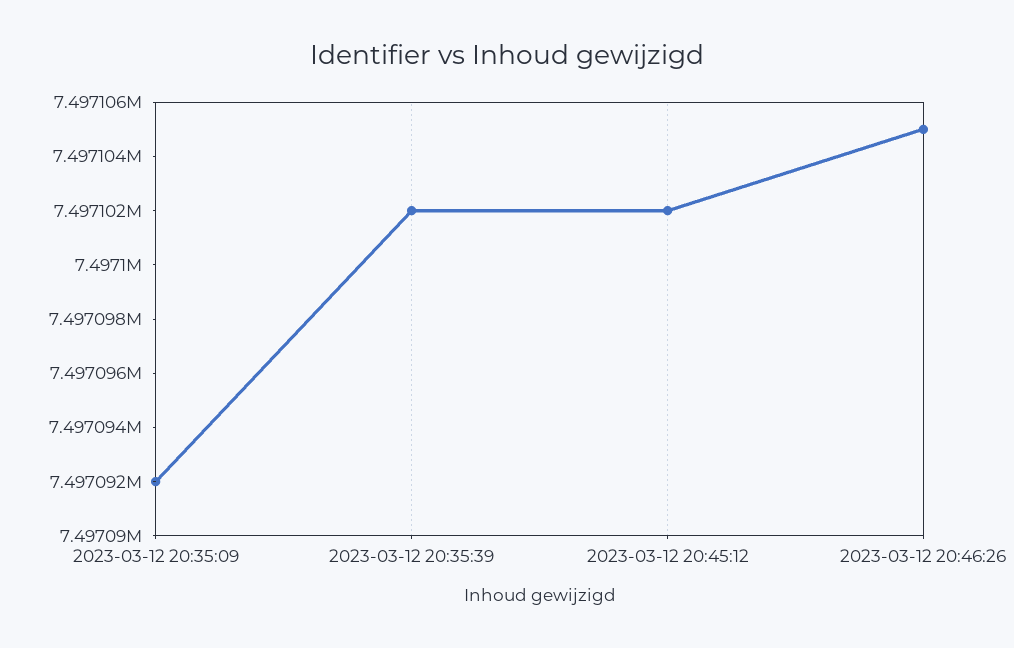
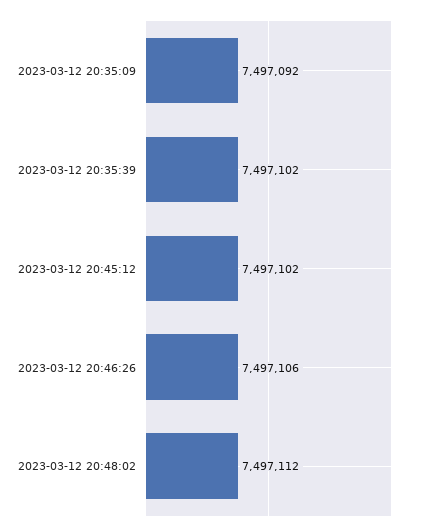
2023-03-12 20:46:26: 7497105 -> 7497106
2023-03-12 20:48:02: none -> 7497112

